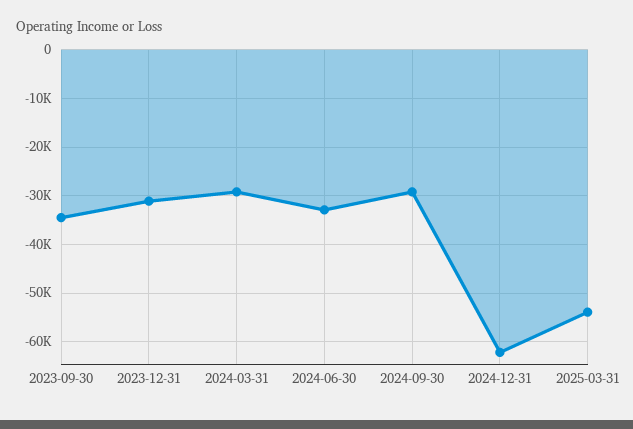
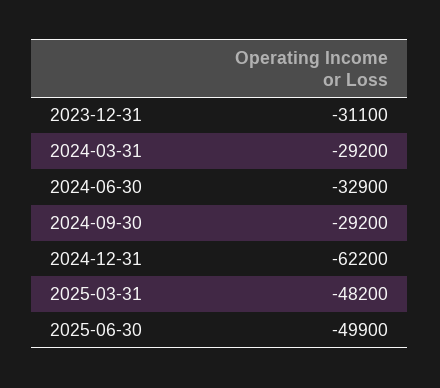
2023-09-30: -34000 -> none
2025-03-31: -54000 -> -48200
2025-06-30: none -> -49900

